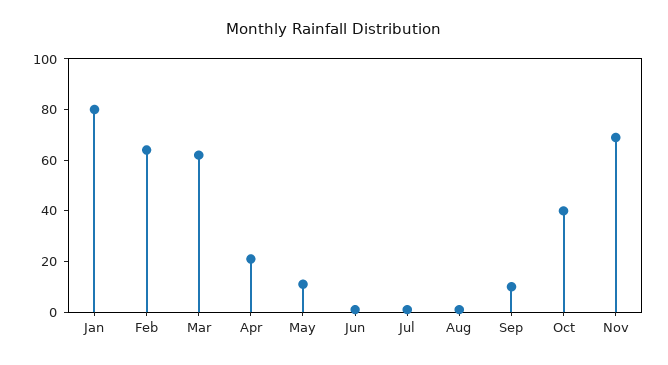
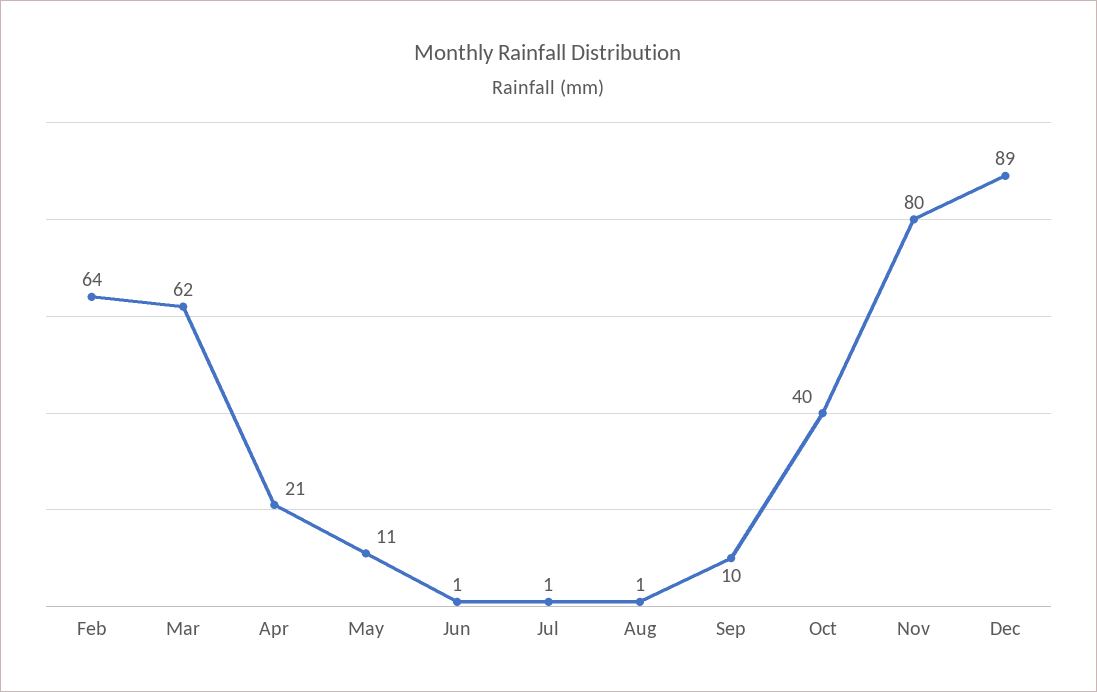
Jan: 80 -> none
Nov: 70 -> 80
Dec: none -> 89

